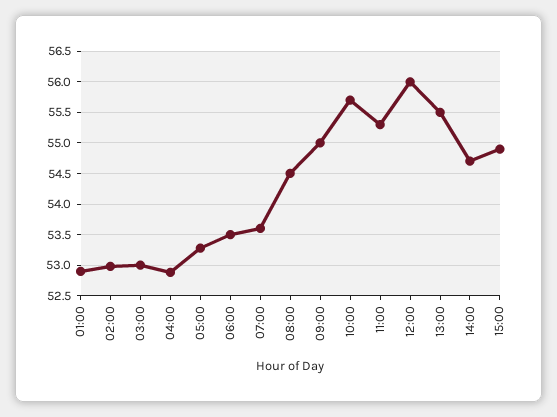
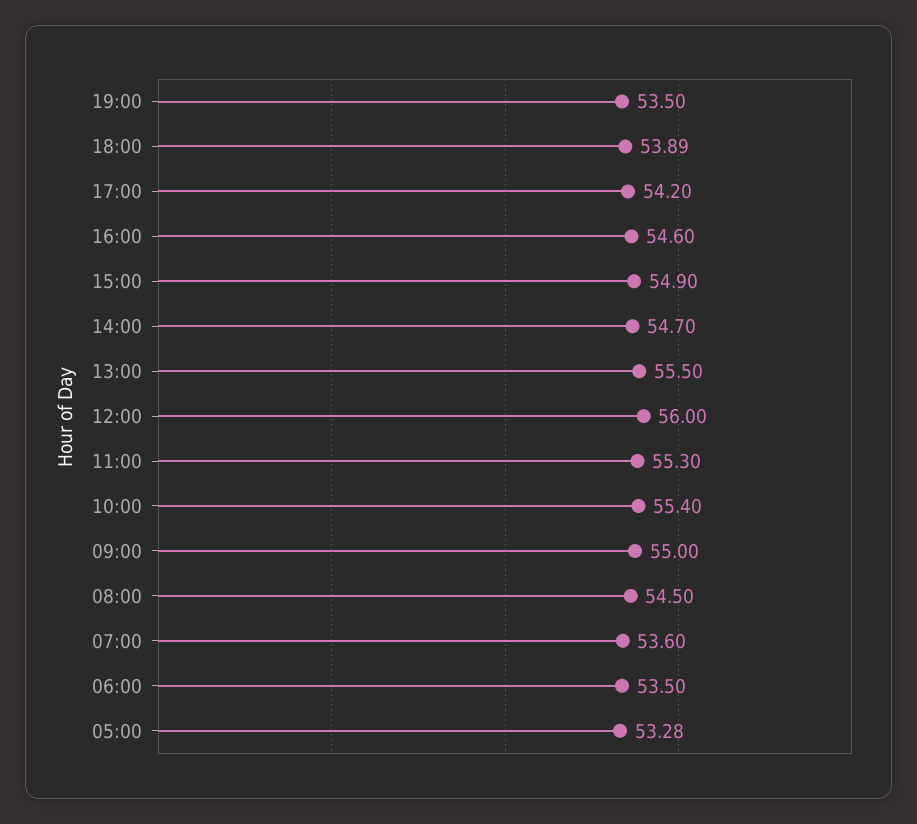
01:00: 52.9 -> none
02:00: 53 -> none
03:00: 53 -> none
04:00: 52.9 -> none
10:00: 55.7 -> 55.4
19:00: none -> 53.5
18:00: none -> 53.89
17:00: none -> 54.2
16:00: none -> 54.6

